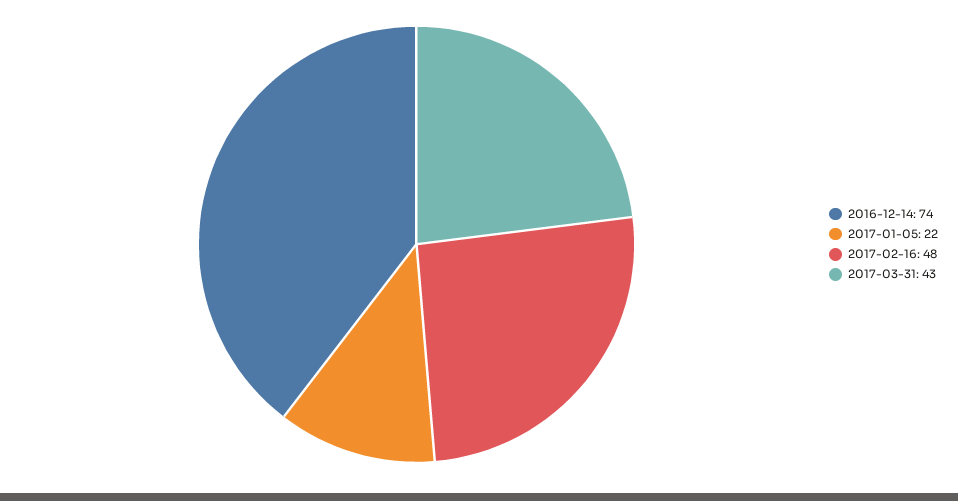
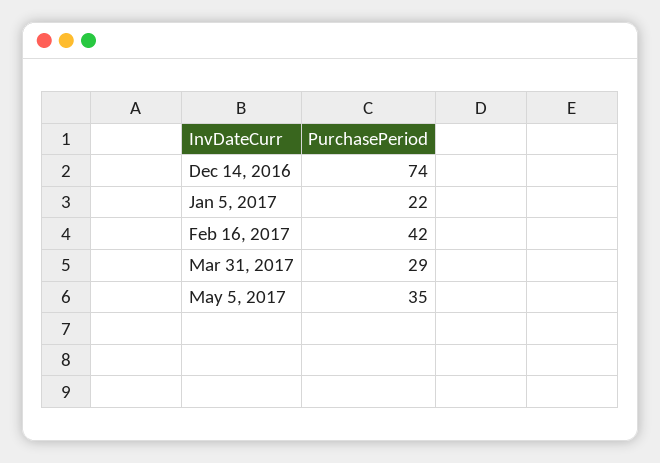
2017-02-16: 48 -> 42
2017-03-31: 43 -> 29
May 5, 2017: none -> 35

